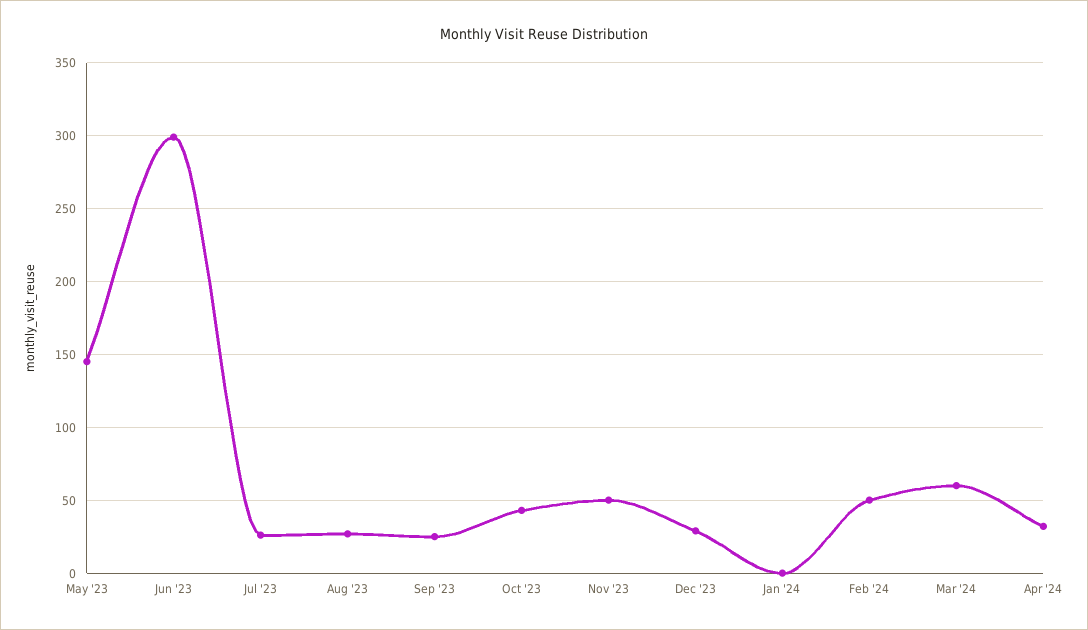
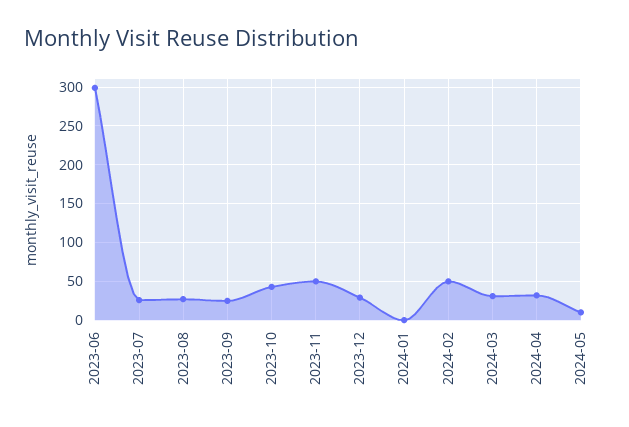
May '23: 145 -> none
Mar '24: 60 -> 30
2024-05: none -> 10

